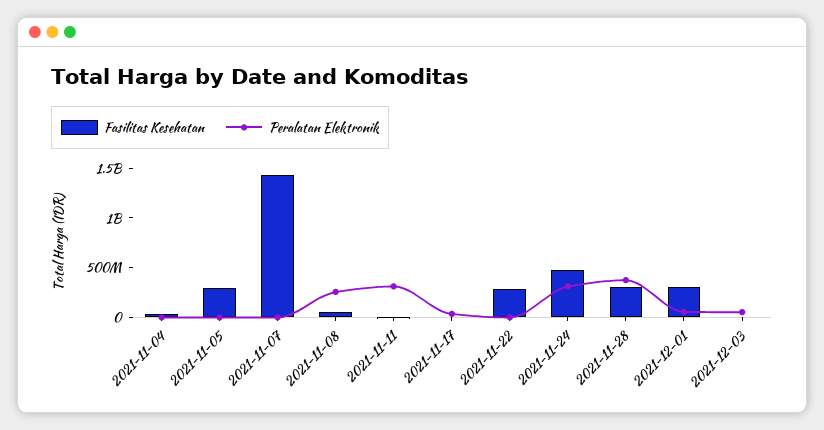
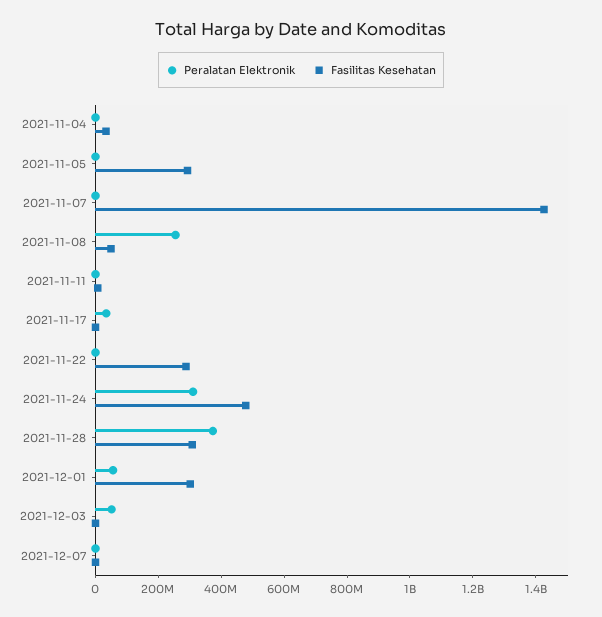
Peralatan Elektronik, 2021-11-11: 300000000 -> 0
Peralatan Elektronik, 2021-12-07: none -> 0
Fasilitas Kesehatan, 2021-12-07: none -> 0

